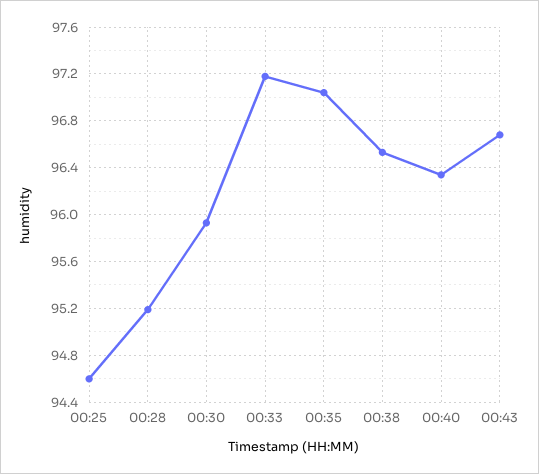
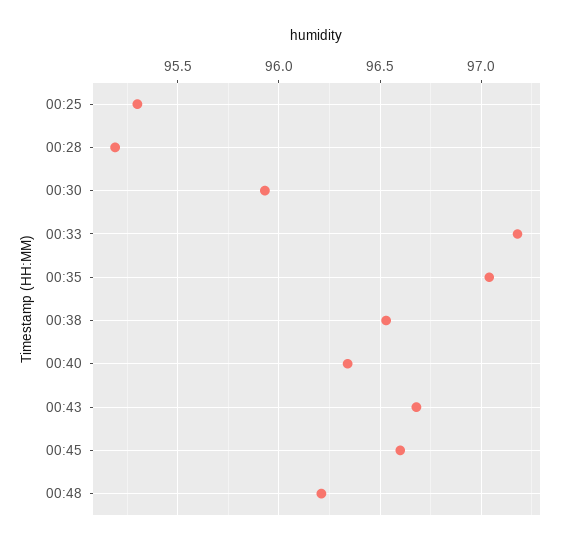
00:25: 94.6 -> 95.3
00:45: none -> 96.6
00:48: none -> 96.2

